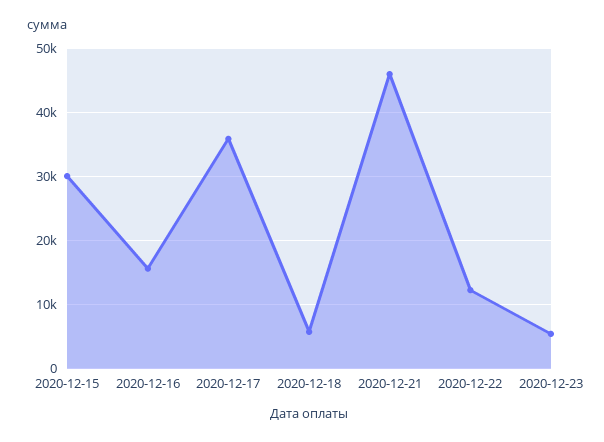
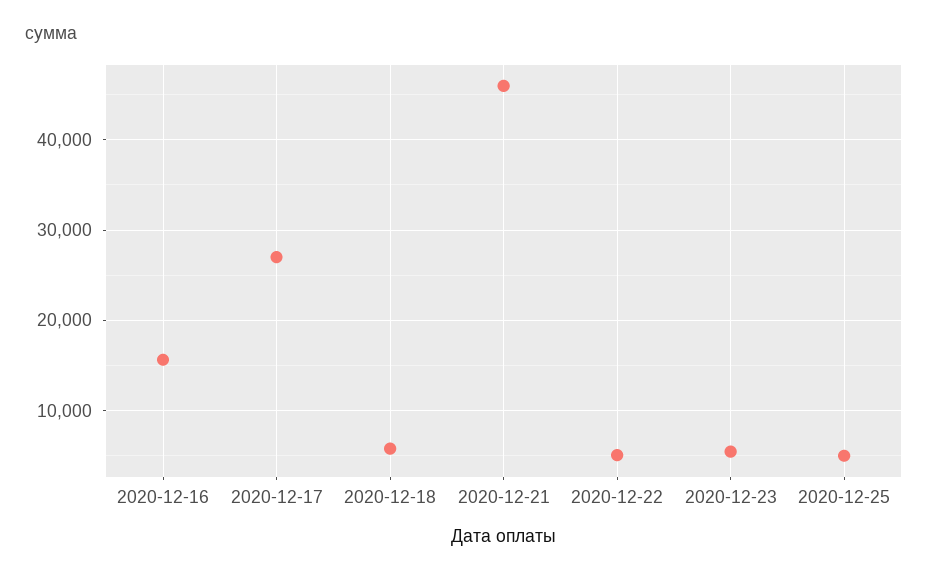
2020-12-15: 30000 -> none
2020-12-17: 36000 -> 27000
2020-12-22: 12000 -> 5000
2020-12-25: none -> 5000

